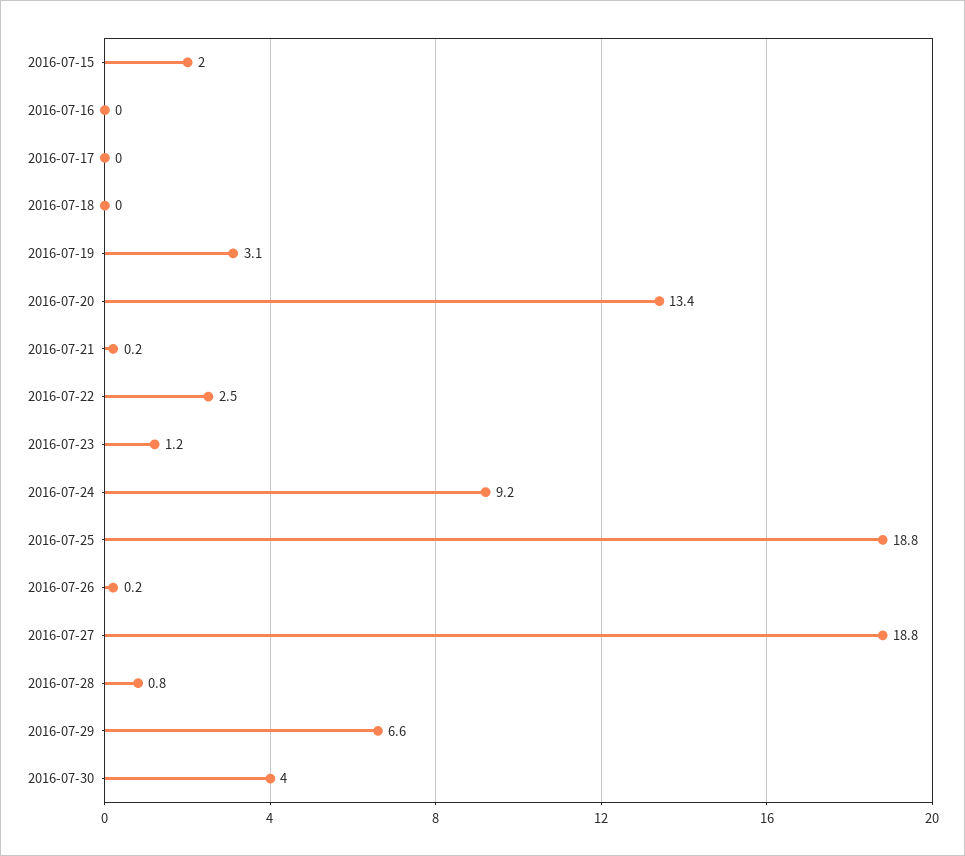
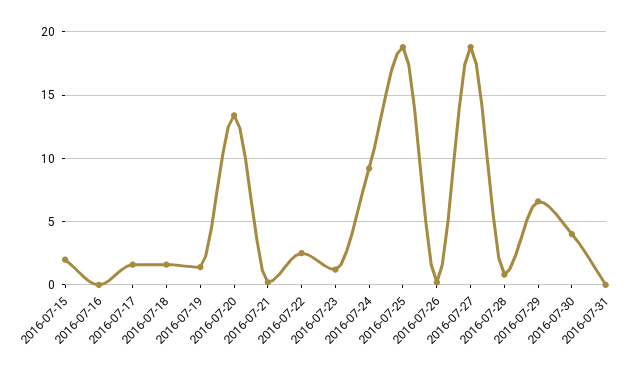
2016-07-17: 0 -> 1.5
2016-07-18: 0 -> 1.5
2016-07-19: 3.1 -> 1.5
2016-07-31: none -> 0

